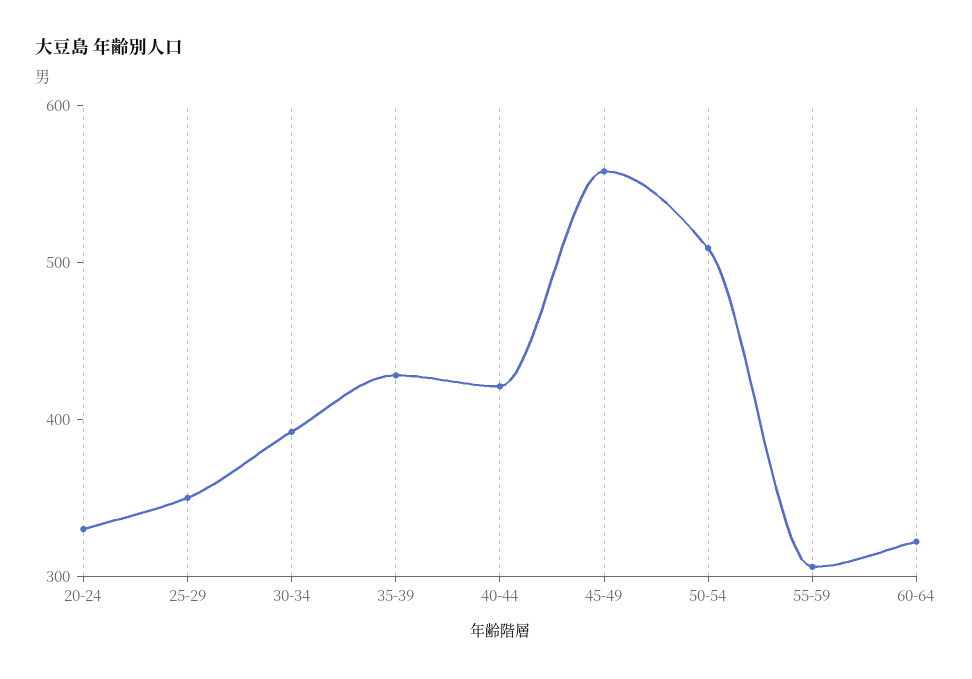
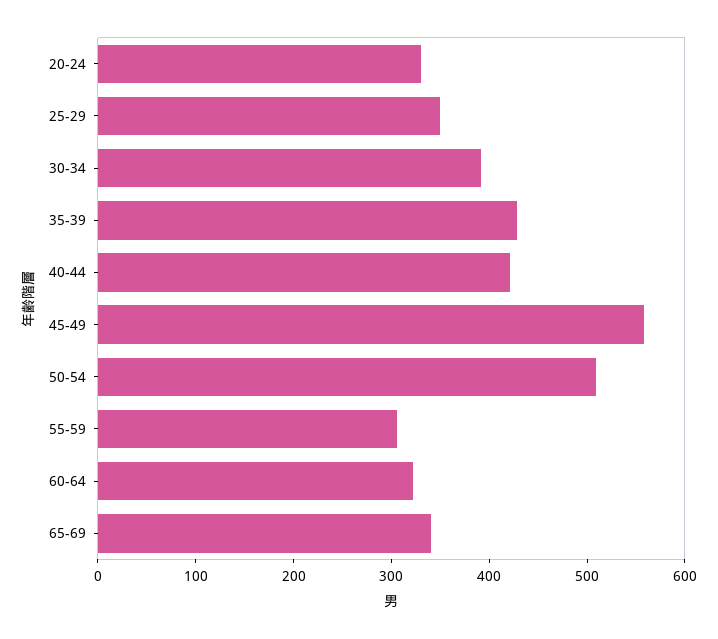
65-69: none -> 340

